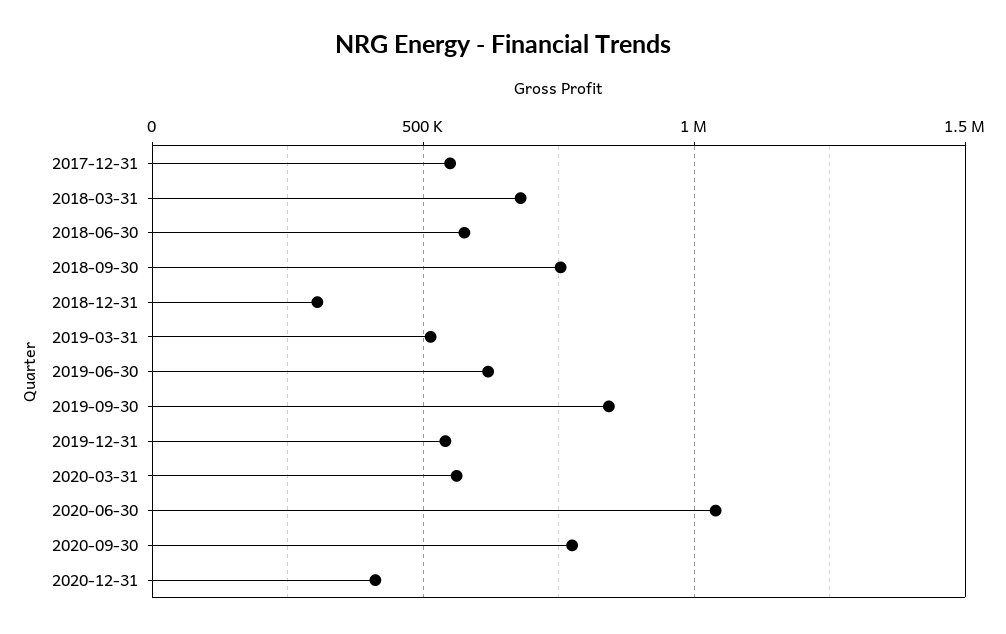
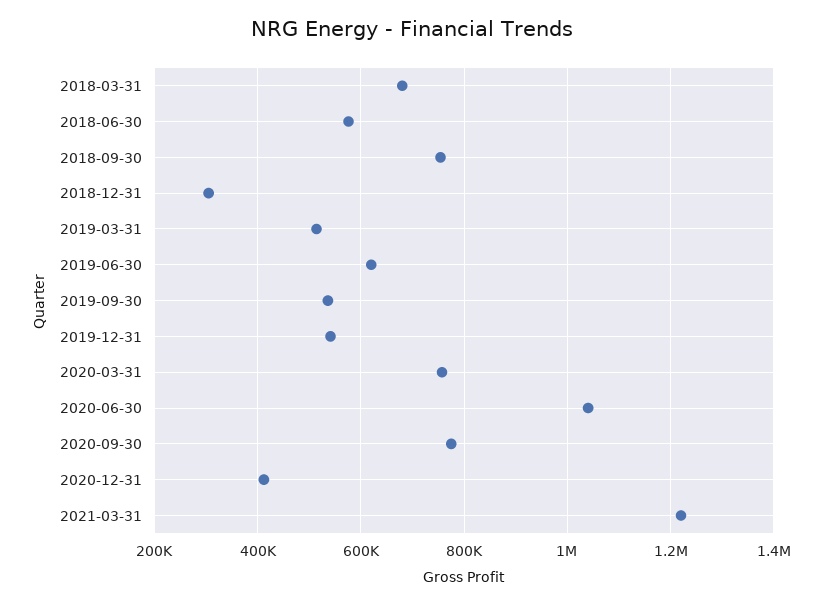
2017-12-31: 550000 -> none
2019-09-30: 850000 -> 540000
2020-03-31: 550000 -> 760000
2021-03-31: none -> 1220000

